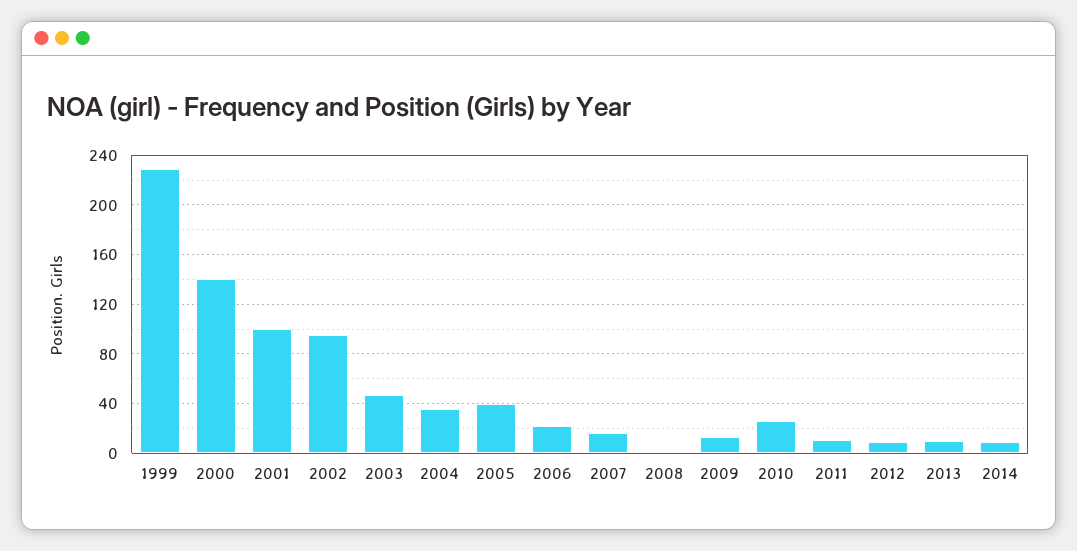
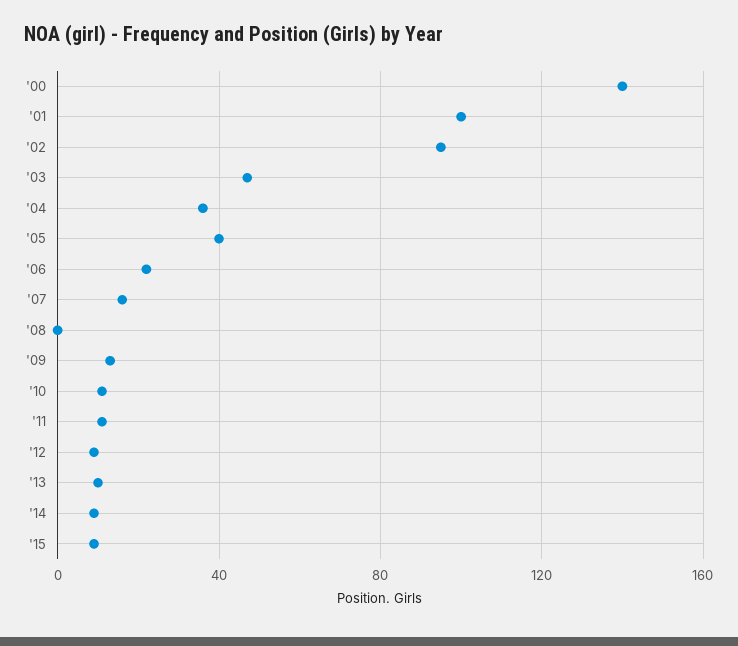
1999: 230 -> none
2010: 25 -> 10
'15: none -> 10

